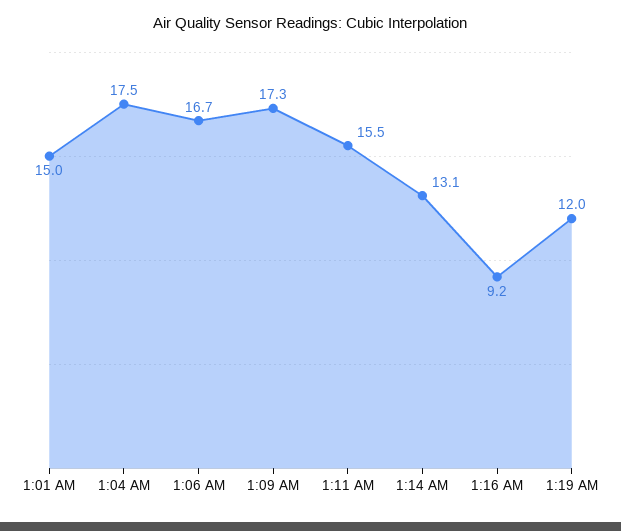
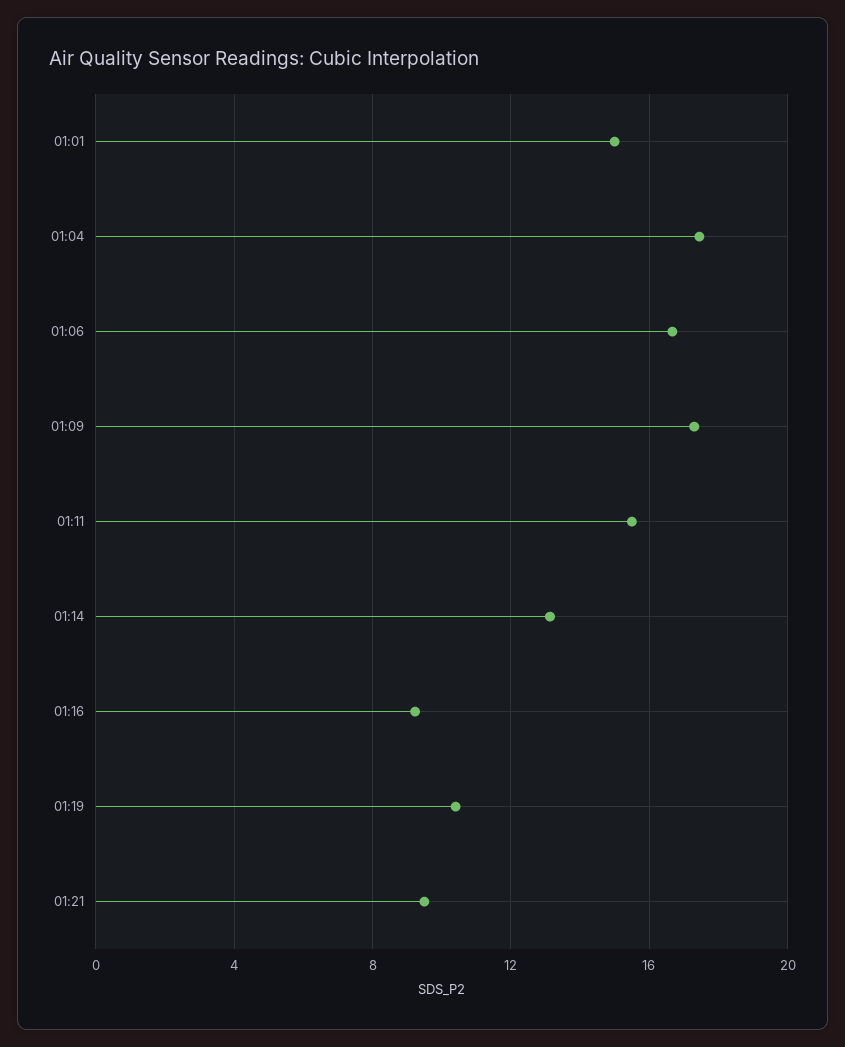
1:19 AM: 12 -> 10.5
01:21: none -> 9.5

